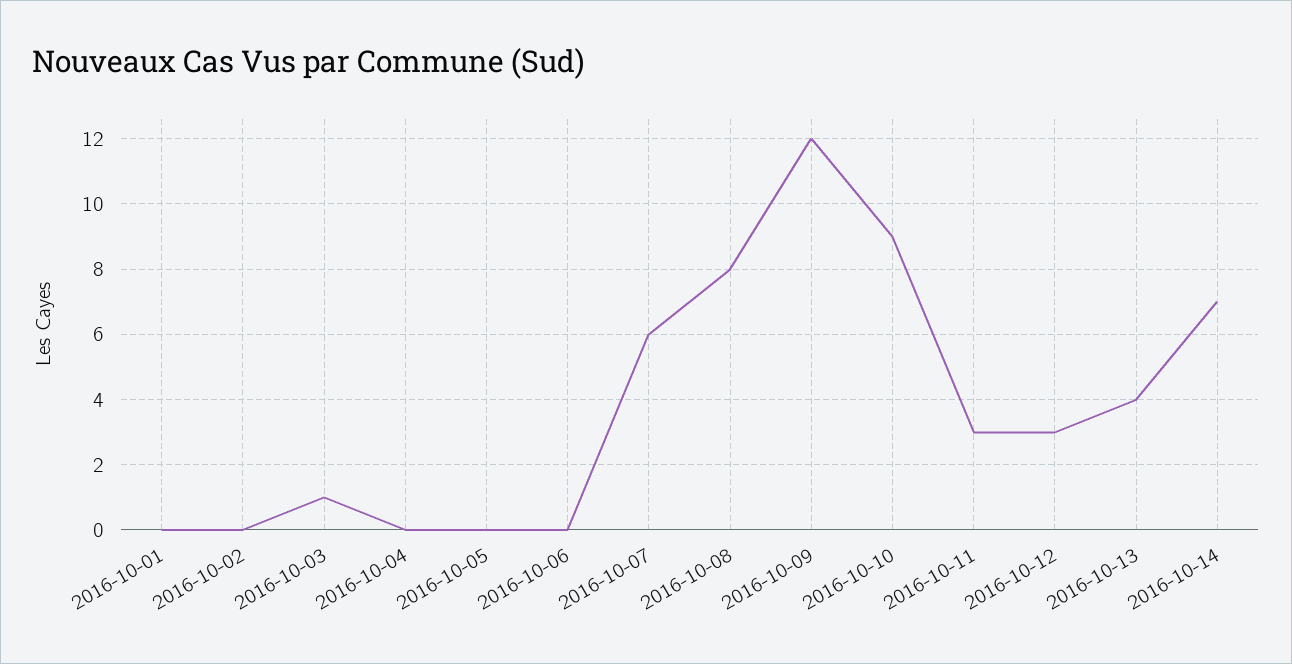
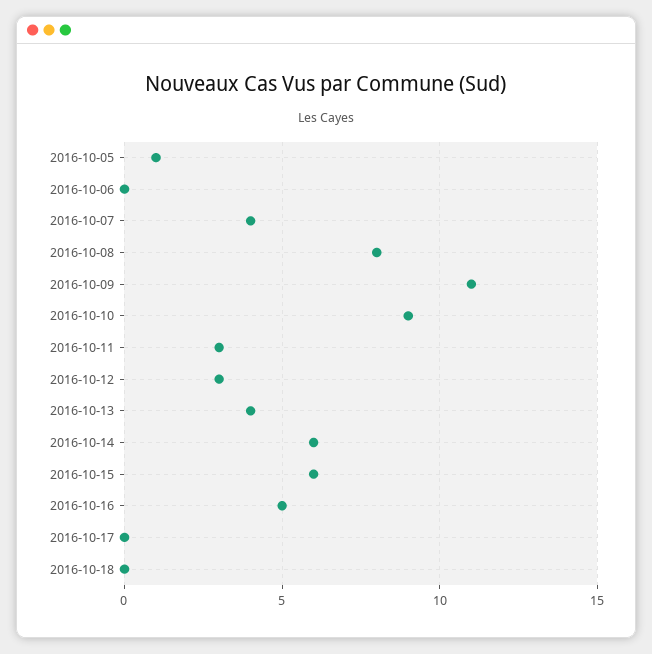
2016-10-01: 0 -> none
2016-10-02: 0 -> none
2016-10-03: 1 -> none
2016-10-04: 0 -> none
2016-10-05: 0 -> 1
2016-10-07: 6 -> 4
2016-10-09: 12 -> 11
2016-10-14: 7 -> 6
2016-10-15: none -> 6
2016-10-16: none -> 5
2016-10-17: none -> 0
2016-10-18: none -> 0

